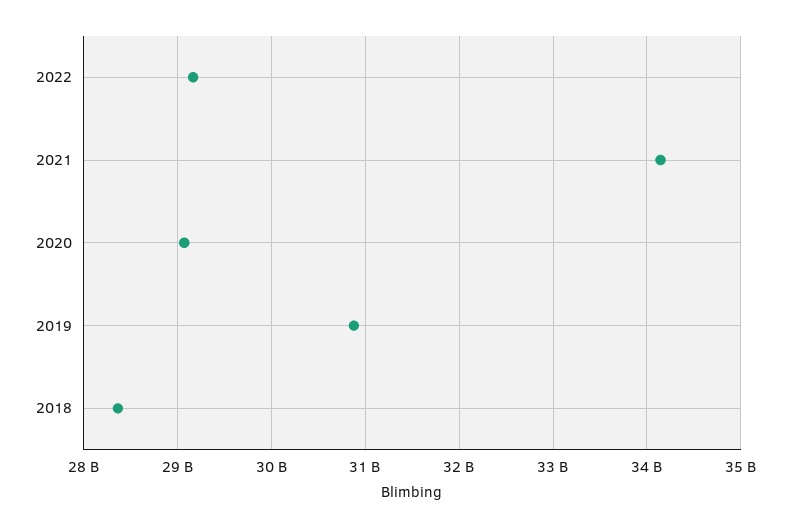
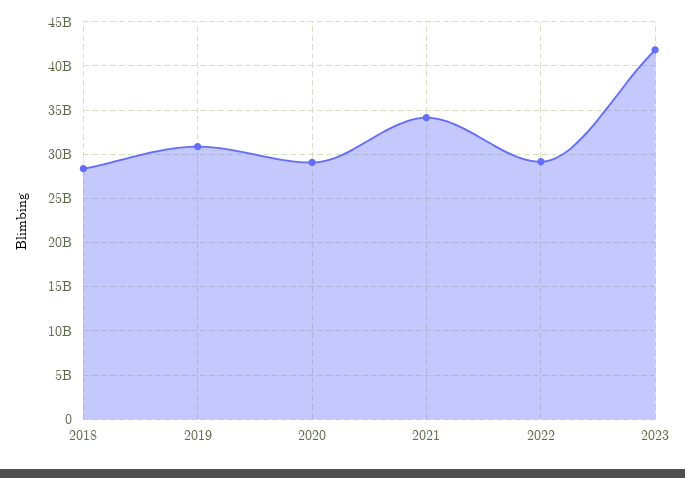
2023: none -> 42000000000

